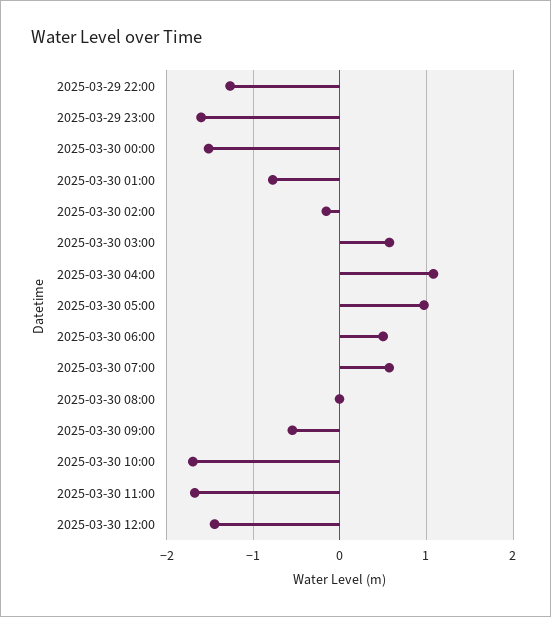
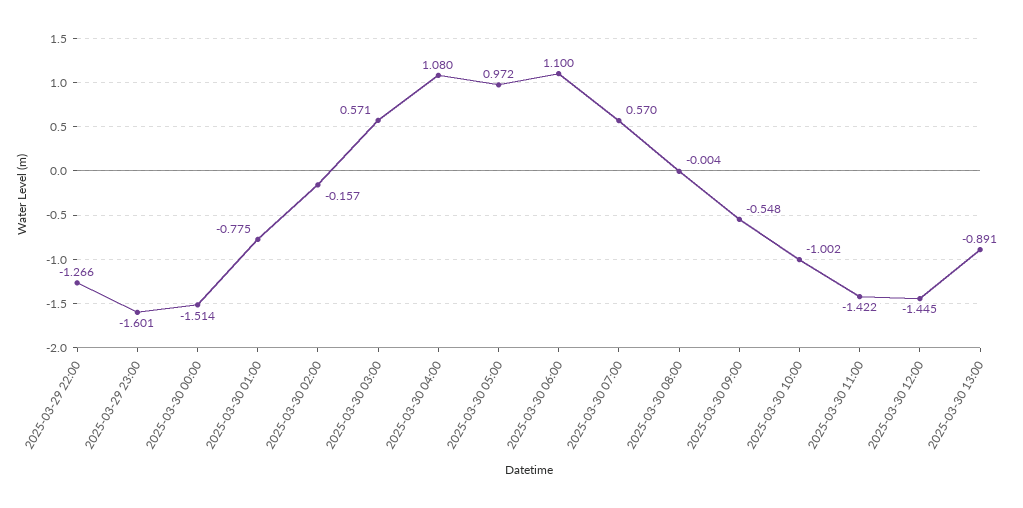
2025-03-30 06:00: 0.5 -> 1.1
2025-03-30 10:00: -1.7 -> -1.002
2025-03-30 11:00: -1.7 -> -1.422
2025-03-30 13:00: none -> -0.891

